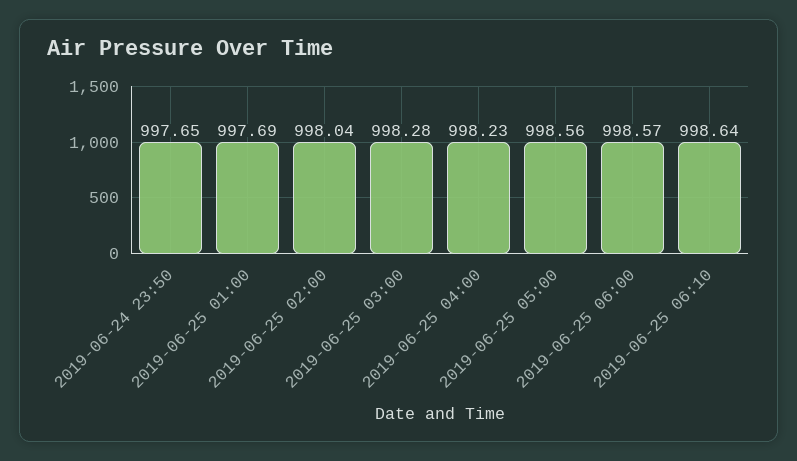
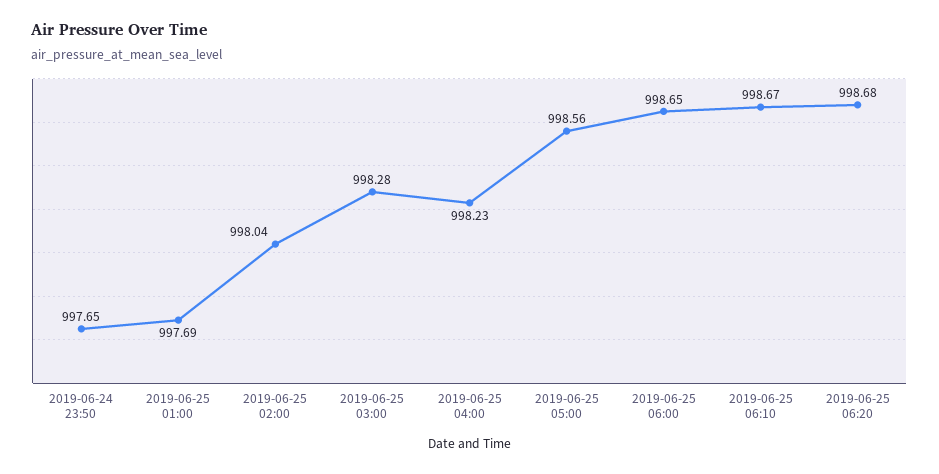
2019-06-25 06:00: 998.57 -> 998.65
2019-06-25 06:10: 998.64 -> 998.67
2019-06-25 06:20: none -> 998.68

